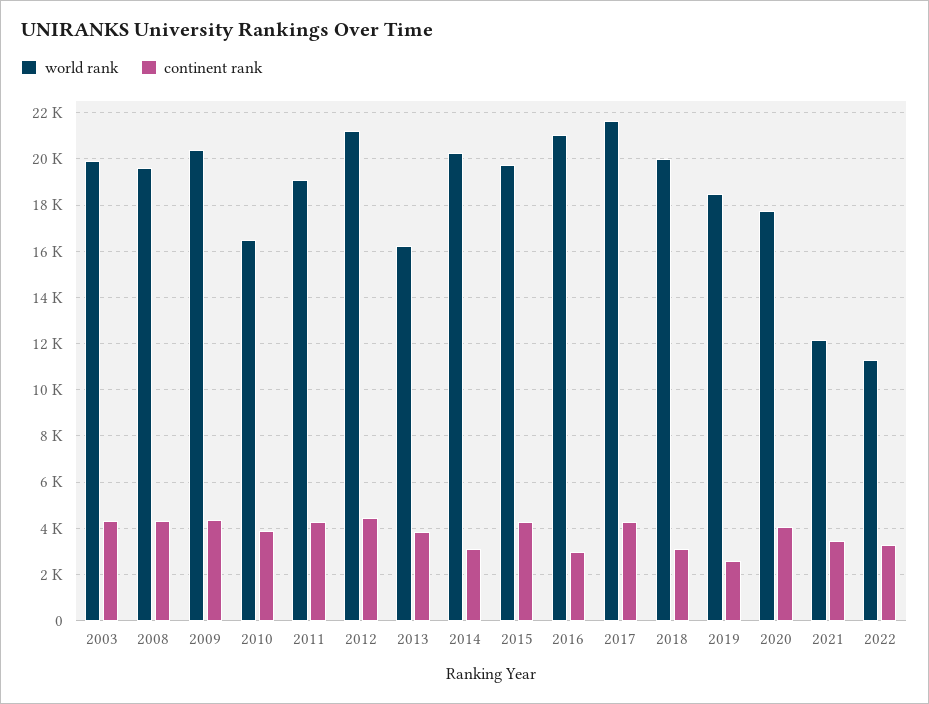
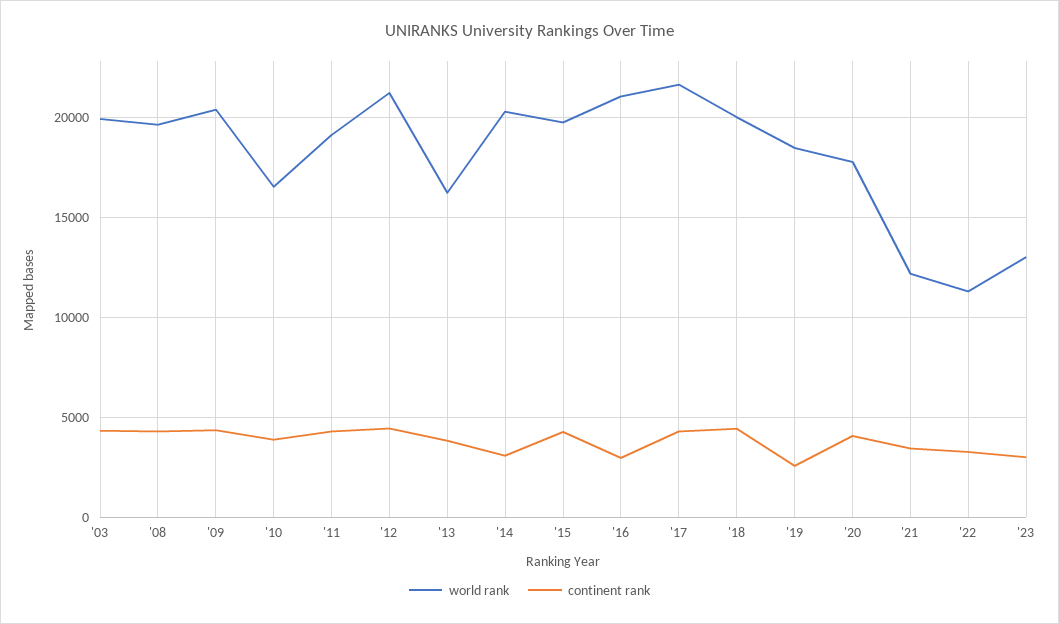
continent rank, 2018: 3000 -> 4500
world rank, '23: none -> 13000
continent rank, '23: none -> 3000

